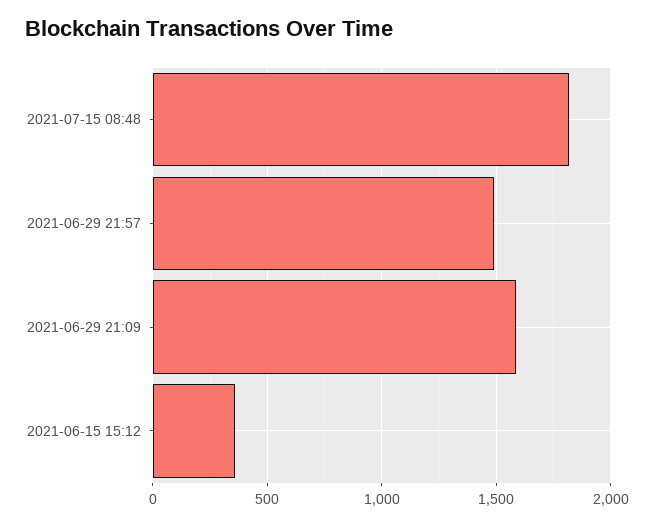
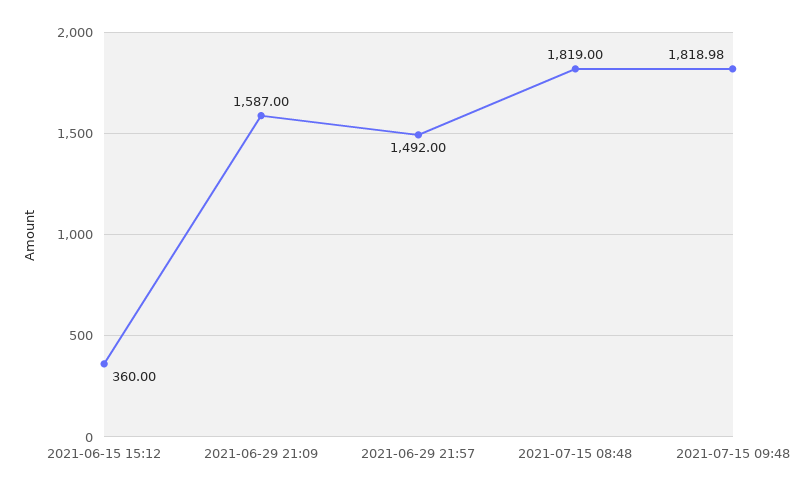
2021-07-15 09:48: none -> 1818.98

